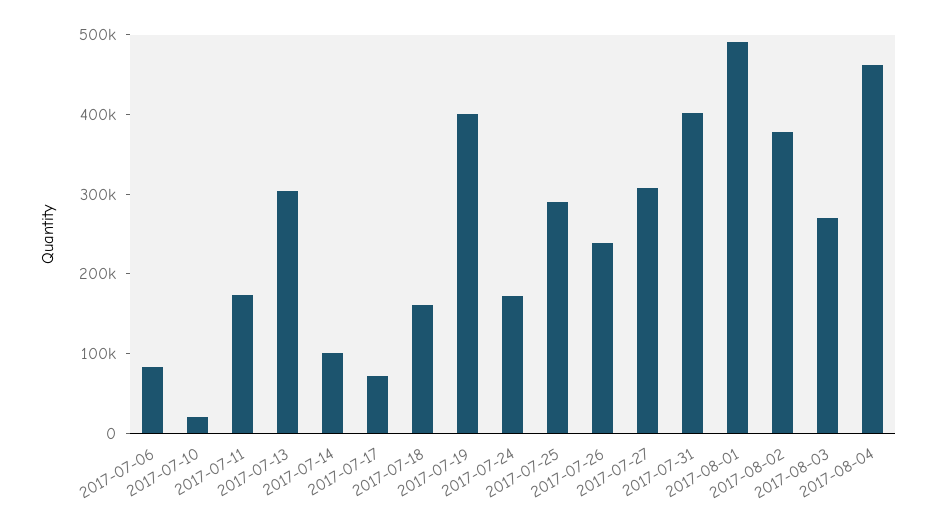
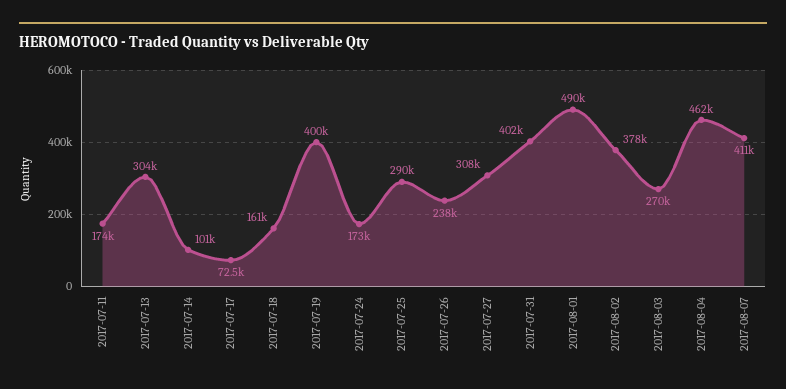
2017-07-06: 80000 -> none
2017-07-10: 20000 -> none
2017-08-07: none -> 411000

